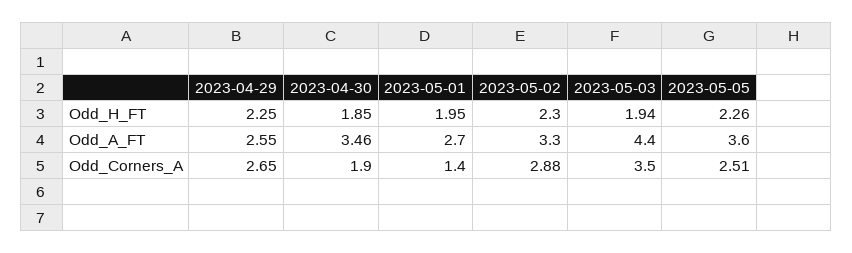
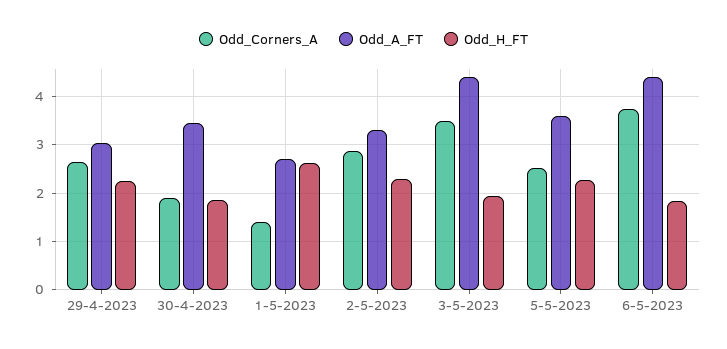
Odd_H_FT, 2023-05-01: 1.95 -> 2.6
Odd_A_FT, 2023-04-29: 2.55 -> 3
Odd_Corners_A, 6-5-2023: none -> 3.8
Odd_A_FT, 6-5-2023: none -> 4.4
Odd_H_FT, 6-5-2023: none -> 1.8

